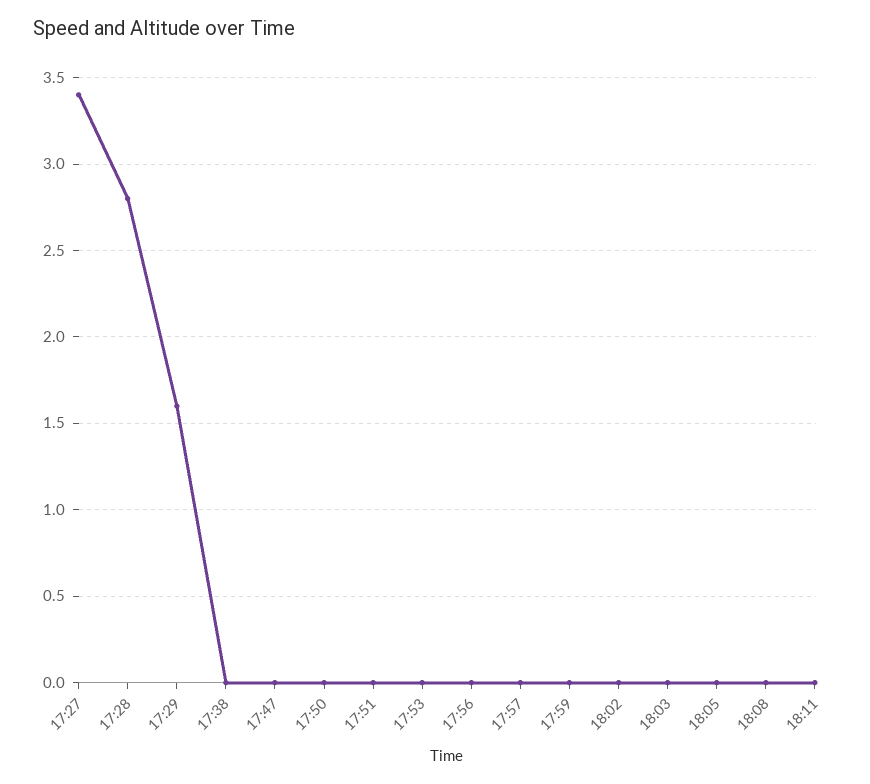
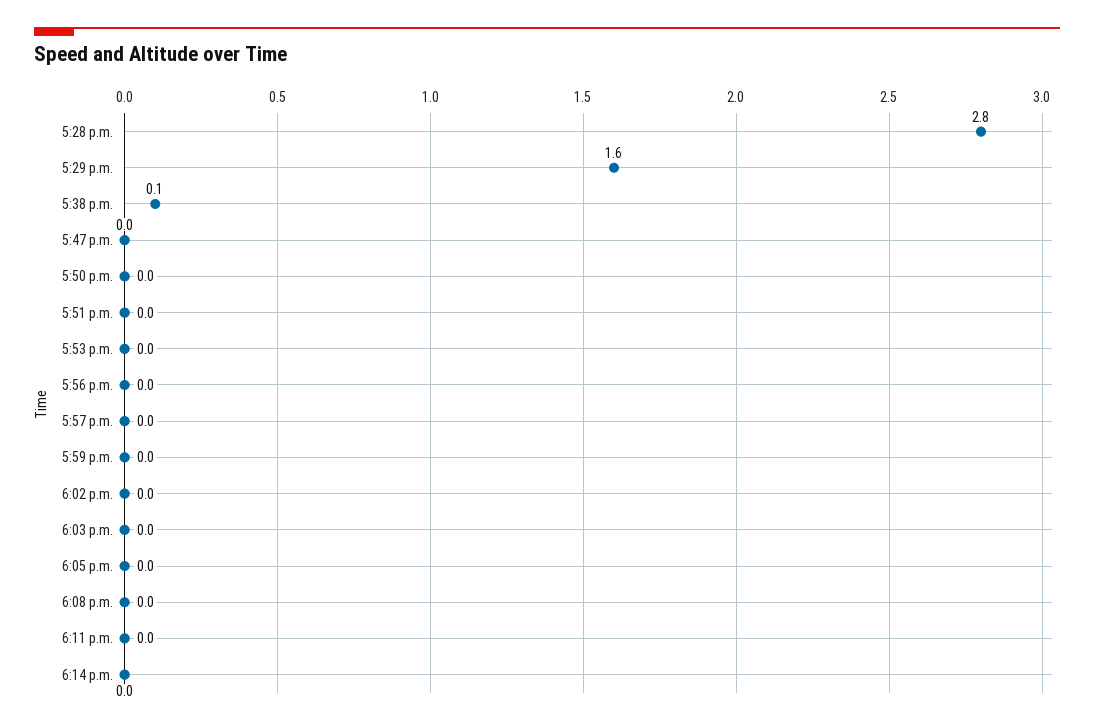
17:27: 3.4 -> none
17:38: 0 -> 0.1
6:14 p.m.: none -> 0

